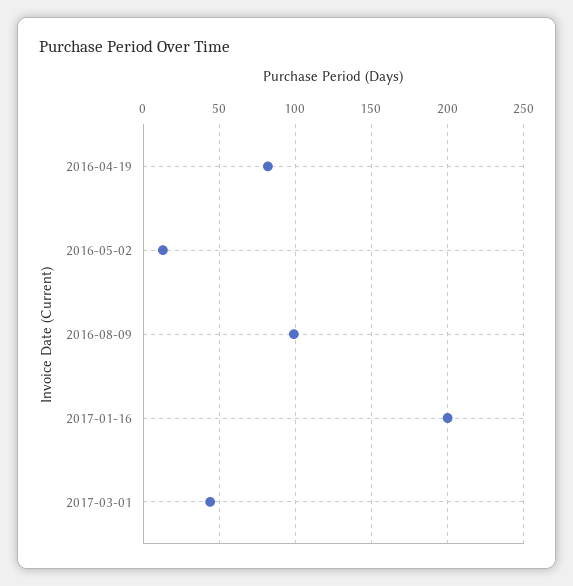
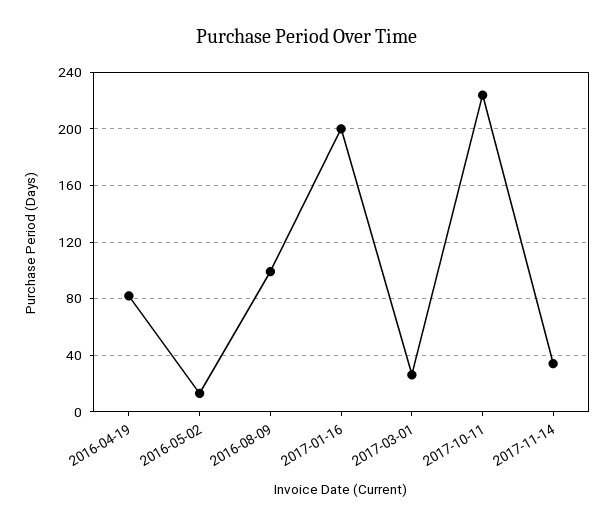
2017-03-01: 45 -> 25
2017-10-11: none -> 225
2017-11-14: none -> 35

